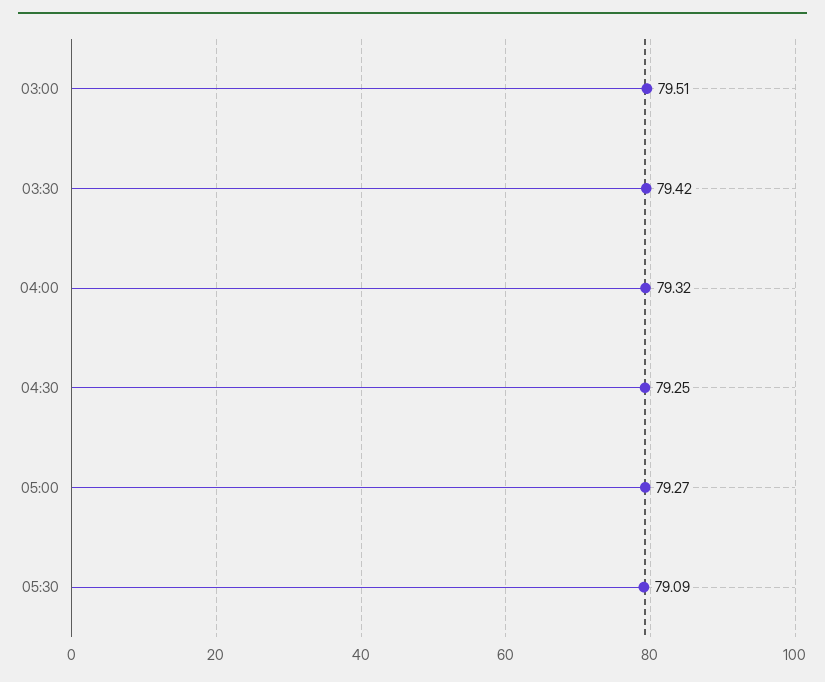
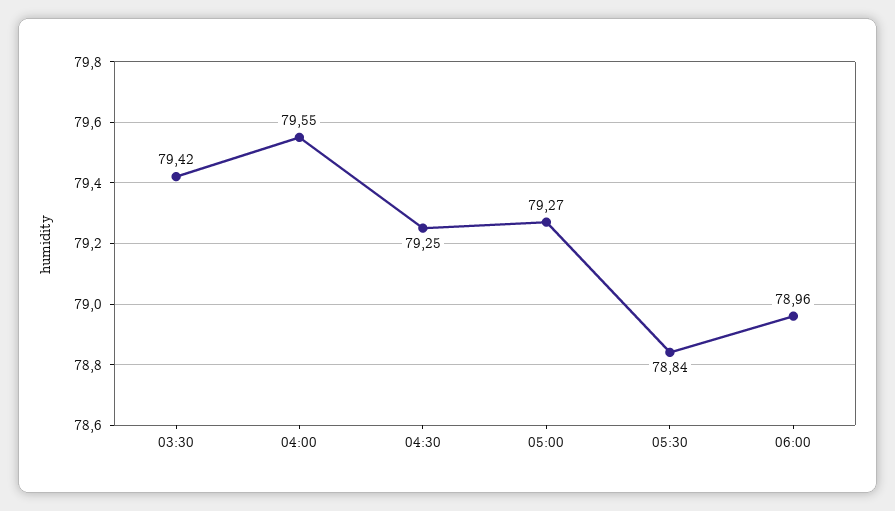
03:00: 79.51 -> none
04:00: 79.32 -> 79.55
05:30: 79.09 -> 78.84
06:00: none -> 78.96

